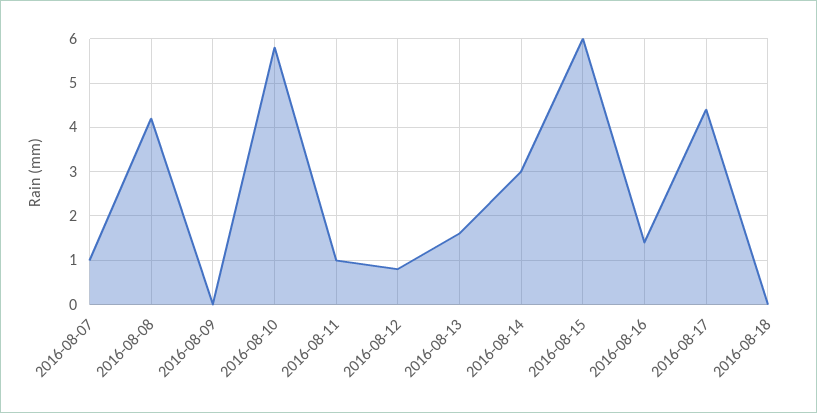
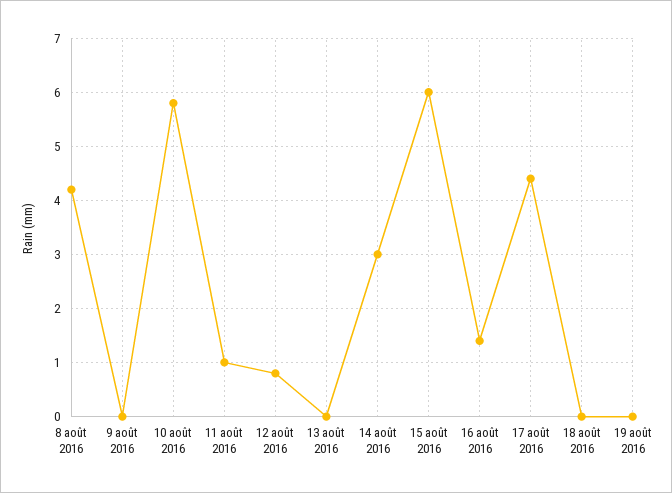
2016-08-07: 1 -> none
2016-08-13: 1.5 -> 0
19 août 2016: none -> 0

